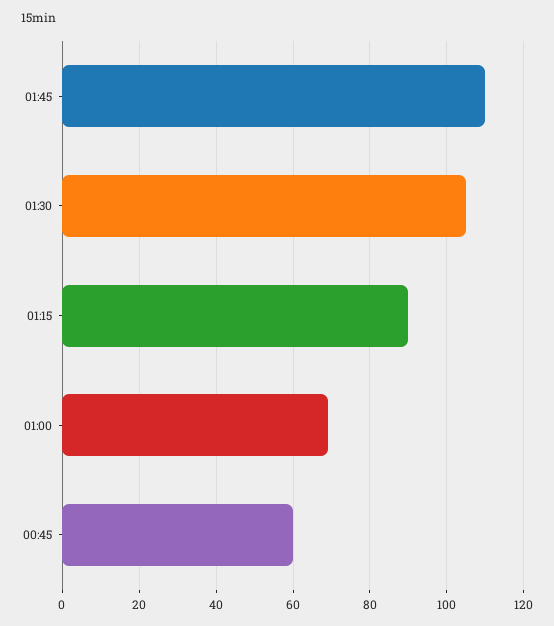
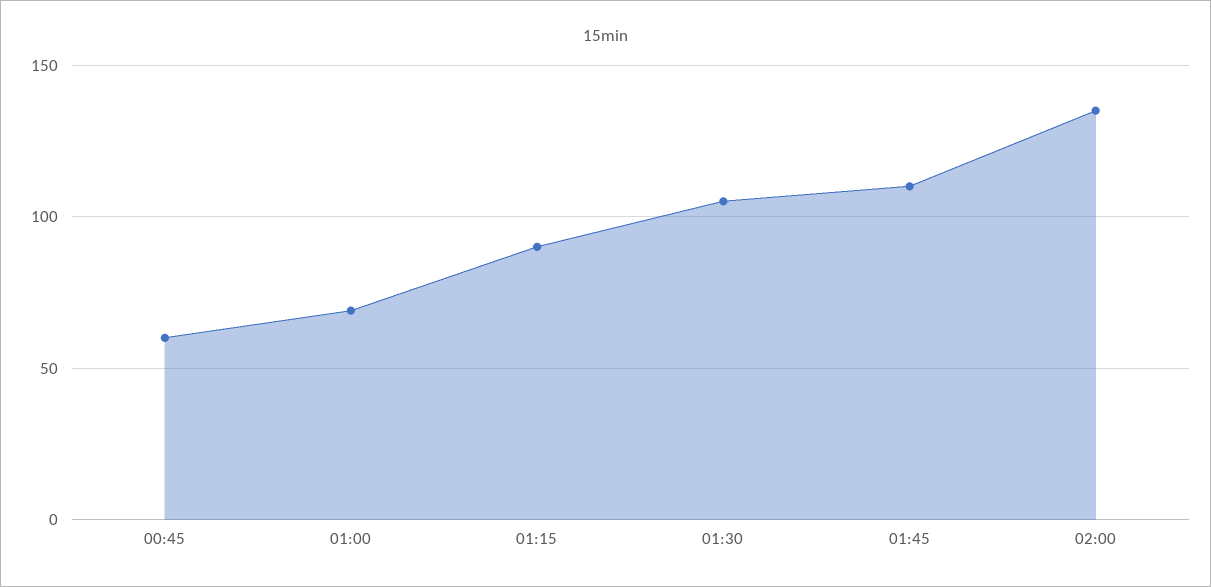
02:00: none -> 135

